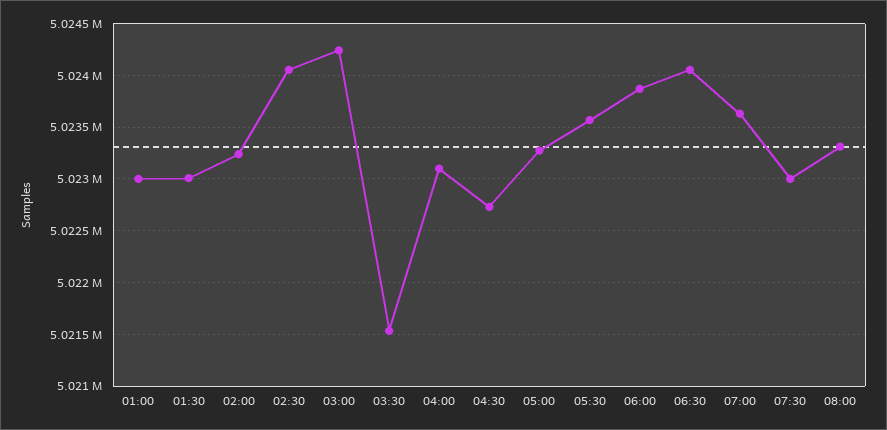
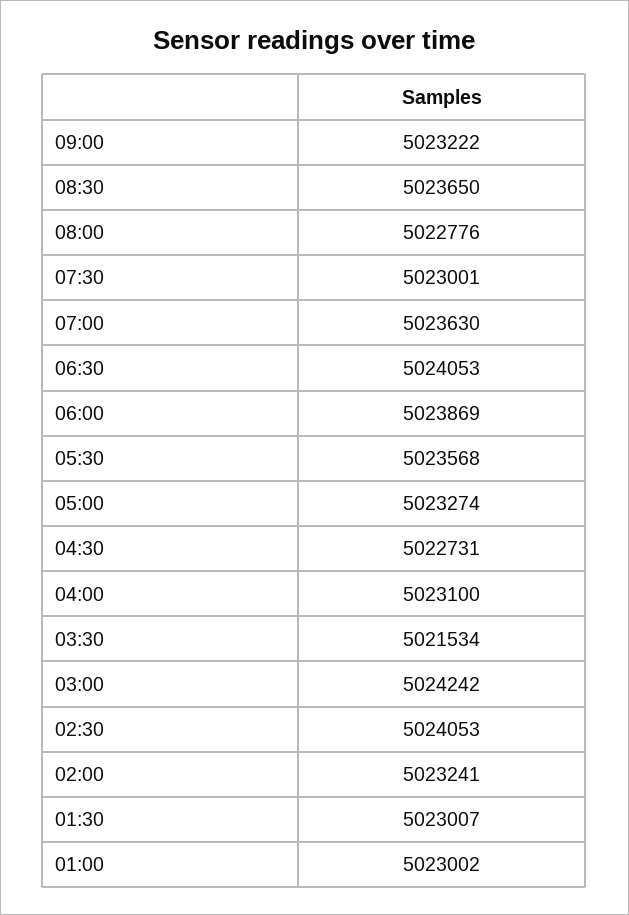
08:00: 5023300 -> 5022776
09:00: none -> 5023222
08:30: none -> 5023650

